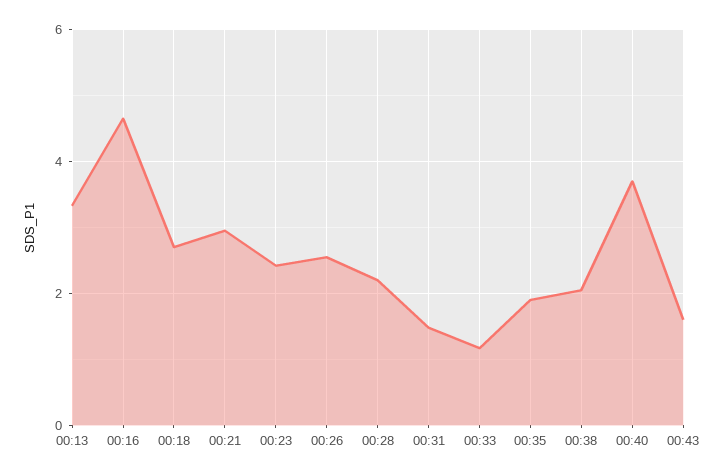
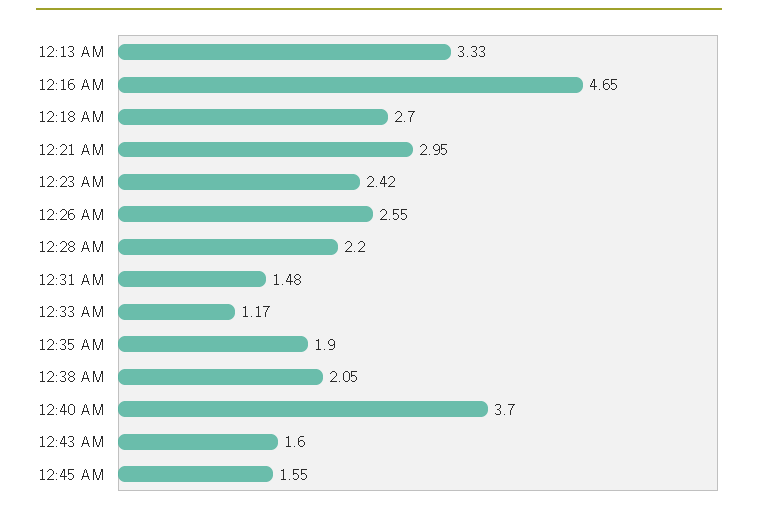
12:45 AM: none -> 1.55

